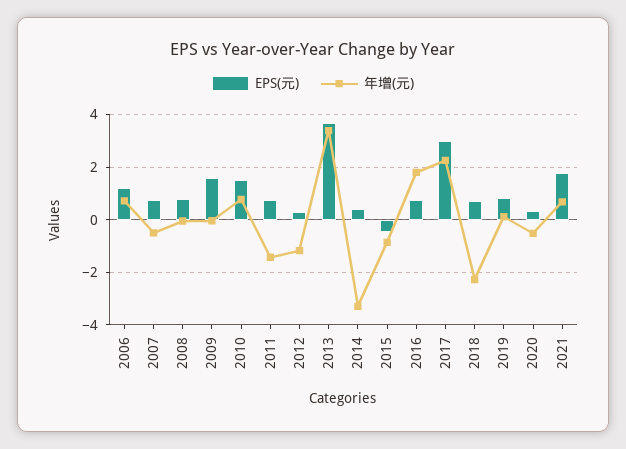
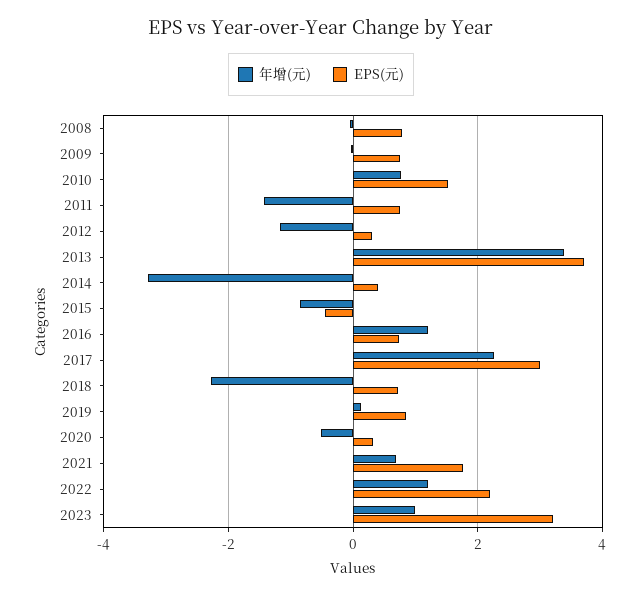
EPS(元), 2006: 1.25 -> none
年增(元), 2006: 0.75 -> none
EPS(元), 2007: 0.75 -> none
年增(元), 2007: -0.5 -> none
EPS(元), 2009: 1.5 -> 0.8
年增(元), 2016: 1.75 -> 1.2
年增(元), 2022: none -> 1.2
EPS(元), 2022: none -> 2.2
年增(元), 2023: none -> 1
EPS(元), 2023: none -> 3.2

